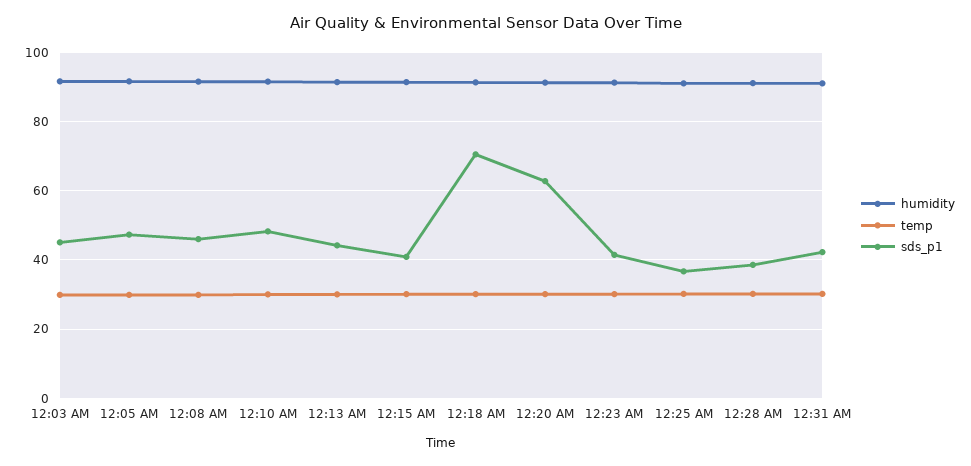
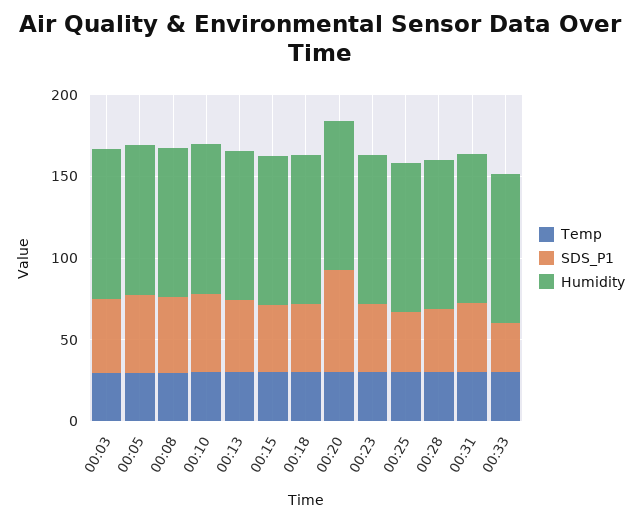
sds_p1, 12:18 AM: 70 -> 40
temp, 00:33: none -> 30
sds_p1, 00:33: none -> 30
humidity, 00:33: none -> 90

